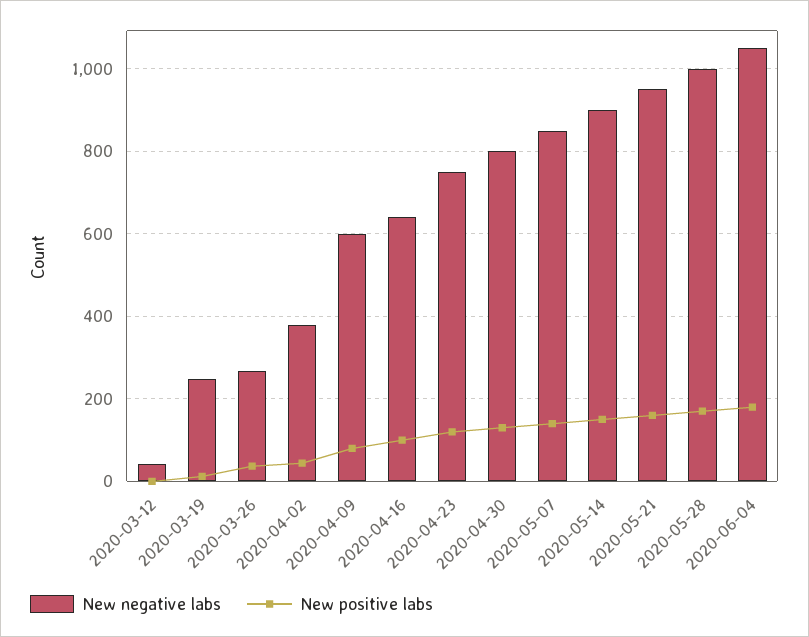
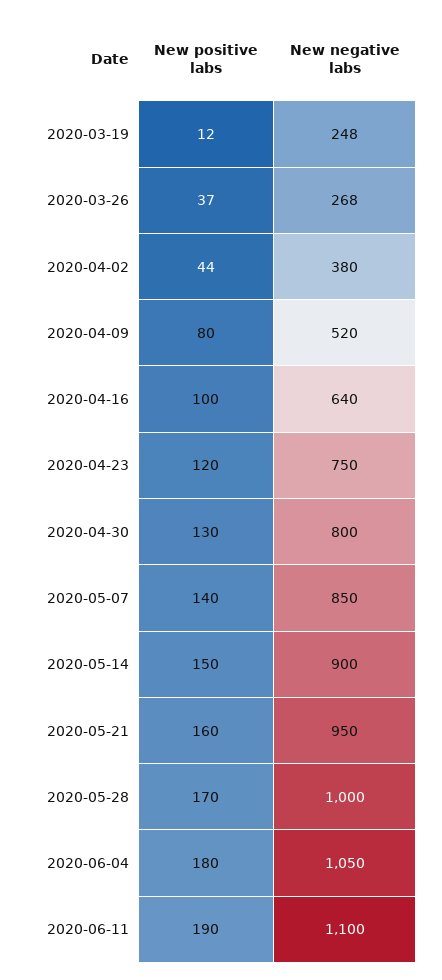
New negative labs, 2020-03-12: 40 -> none
New positive labs, 2020-03-12: 0 -> none
New negative labs, 2020-04-09: 600 -> 520
New positive labs, 2020-06-11: none -> 190
New negative labs, 2020-06-11: none -> 1100

